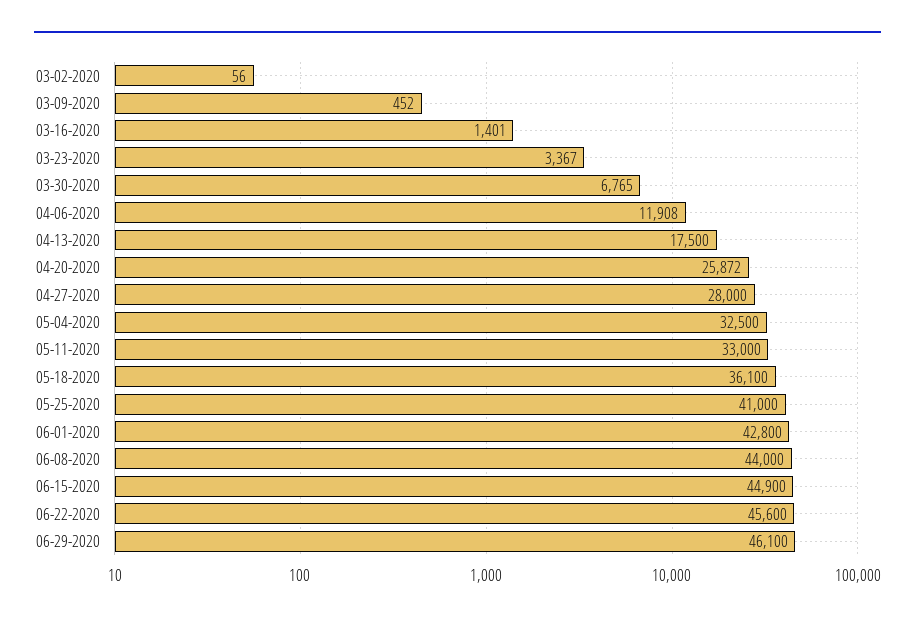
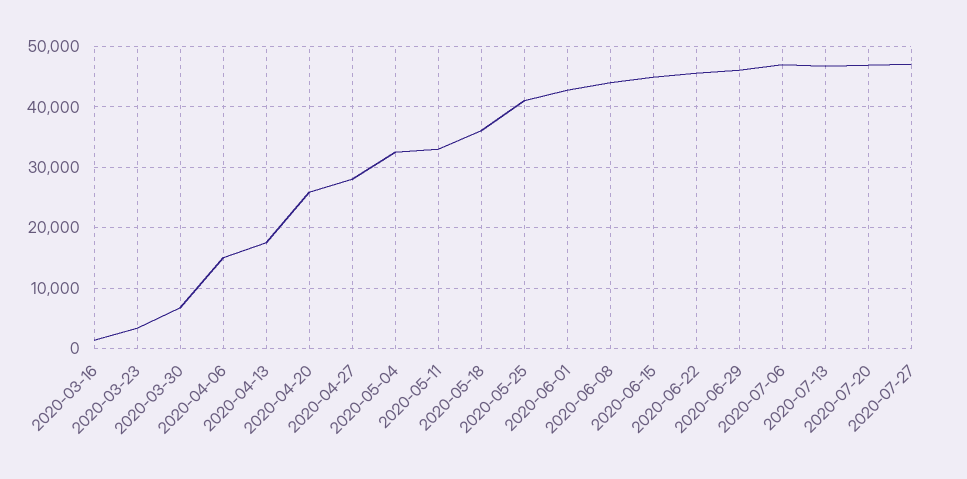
03-02-2020: 56 -> none
03-09-2020: 452 -> none
04-06-2020: 11908 -> 15000
2020-07-06: none -> 47000
2020-07-13: none -> 47000
2020-07-20: none -> 47000
2020-07-27: none -> 47000

